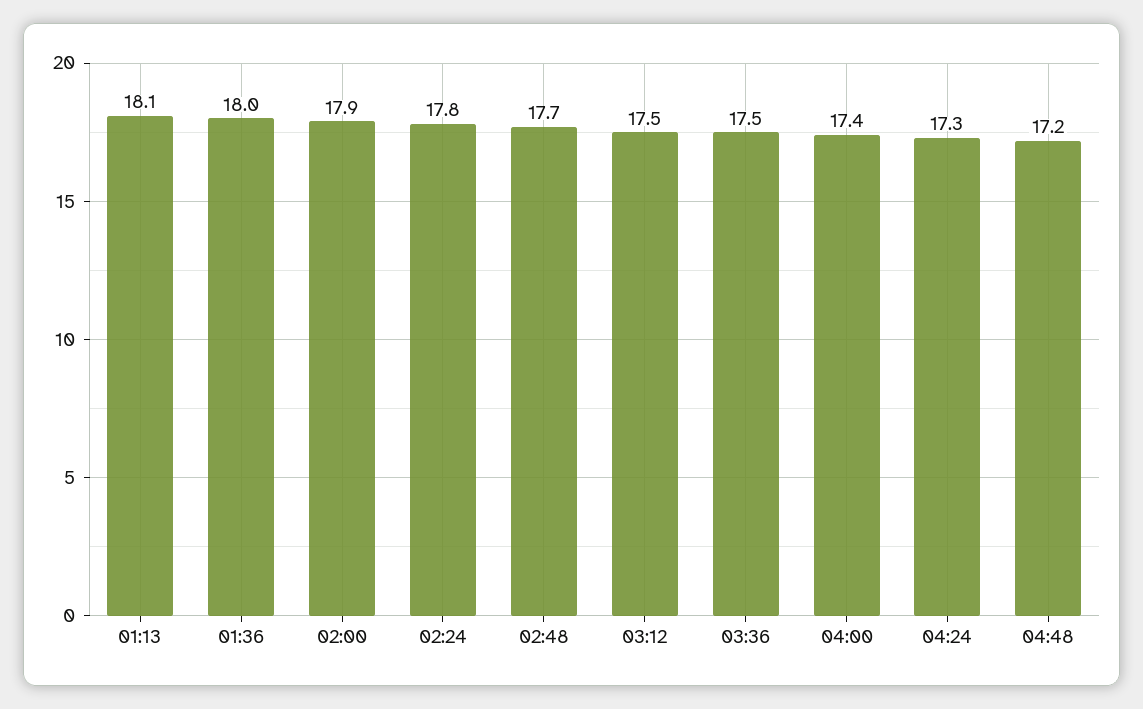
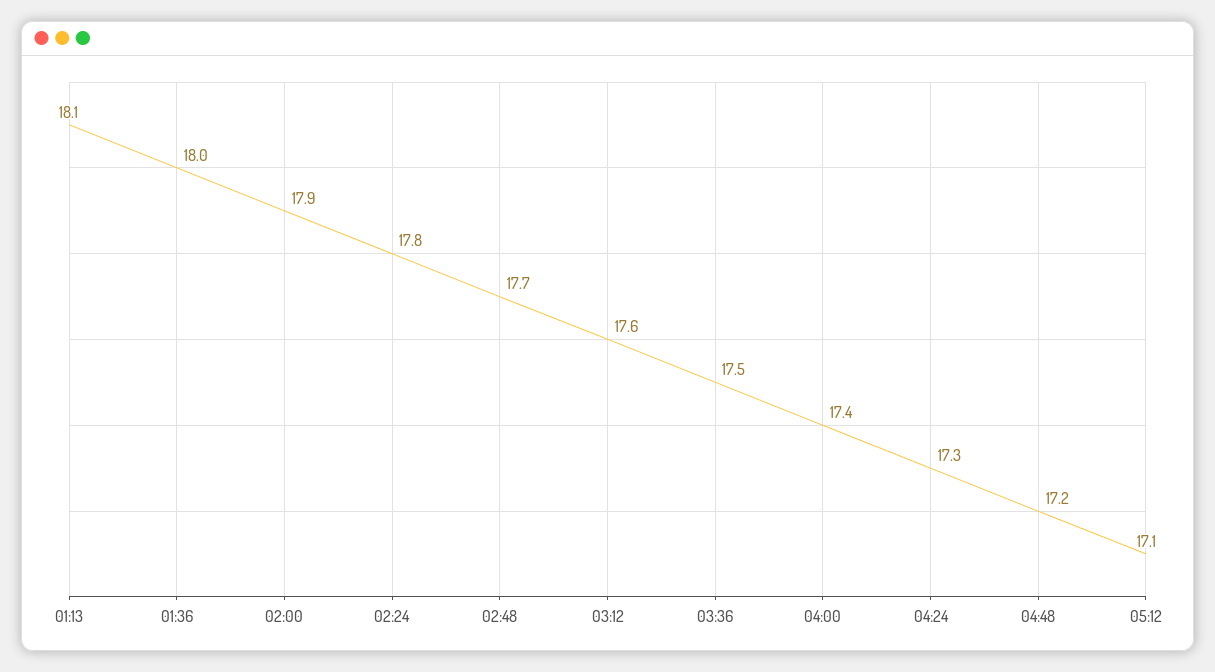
03:12: 17.5 -> 17.6
05:12: none -> 17.1

